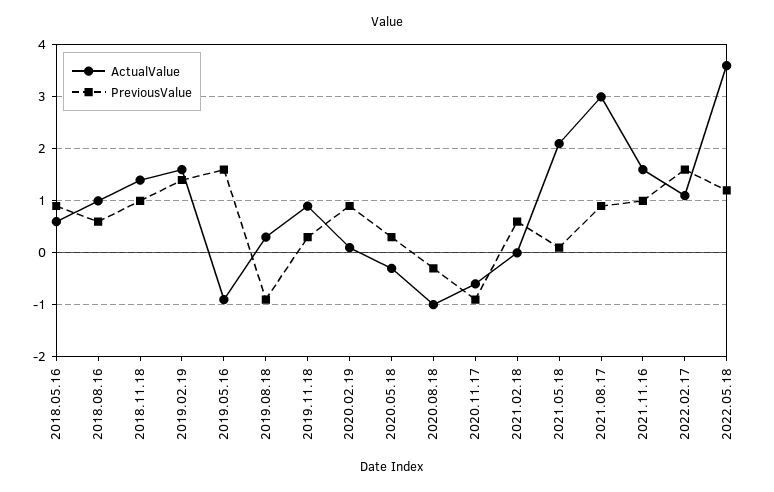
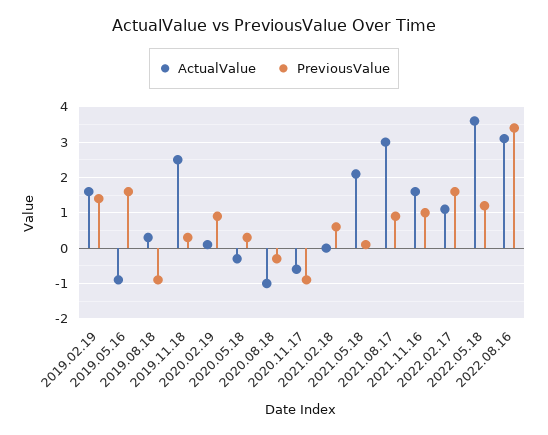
ActualValue, 2018.05.16: 0.5 -> none
PreviousValue, 2018.05.16: 1 -> none
ActualValue, 2018.08.16: 1 -> none
PreviousValue, 2018.08.16: 0.5 -> none
ActualValue, 2018.11.18: 1.5 -> none
PreviousValue, 2018.11.18: 1 -> none
ActualValue, 2019.11.18: 1 -> 2.5
ActualValue, 2022.08.16: none -> 3
PreviousValue, 2022.08.16: none -> 3.5

